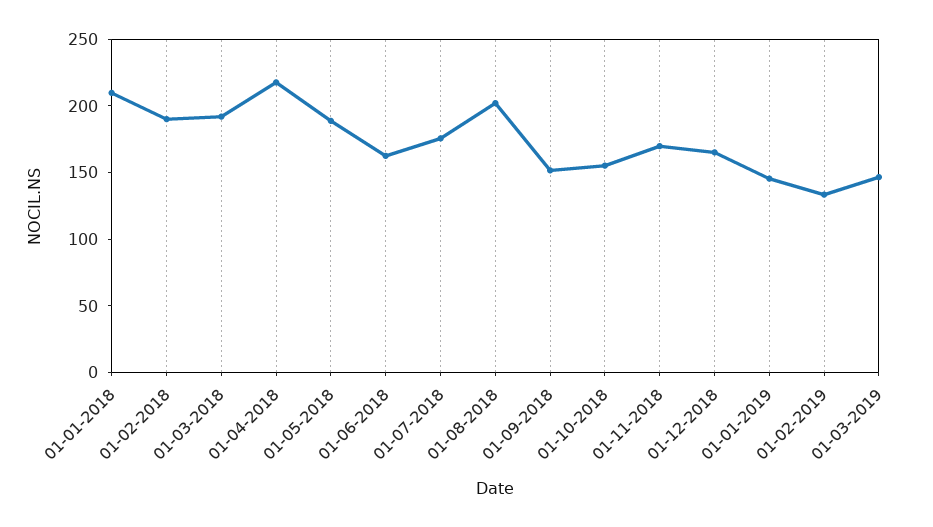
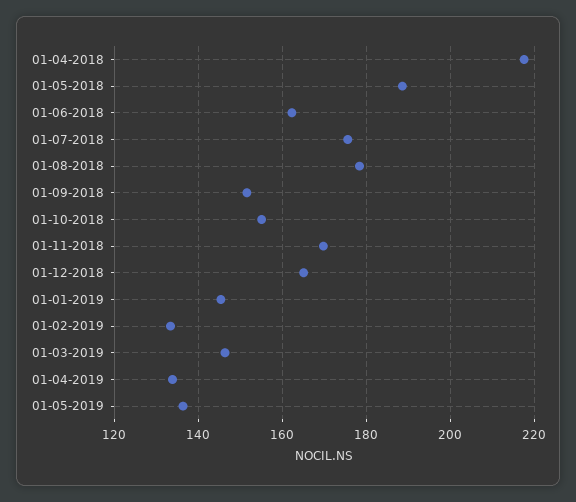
01-01-2018: 210 -> none
01-02-2018: 190 -> none
01-03-2018: 190 -> none
01-08-2018: 200 -> 178
01-04-2019: none -> 134
01-05-2019: none -> 136

